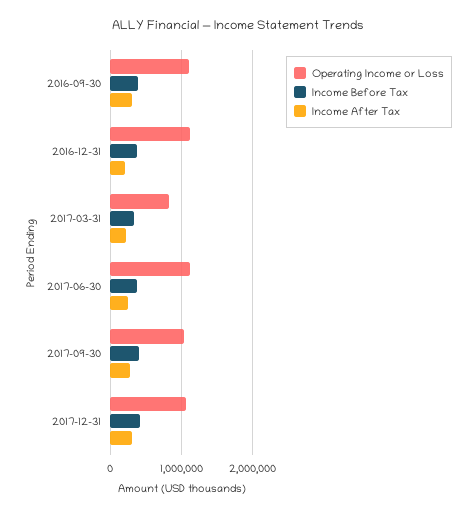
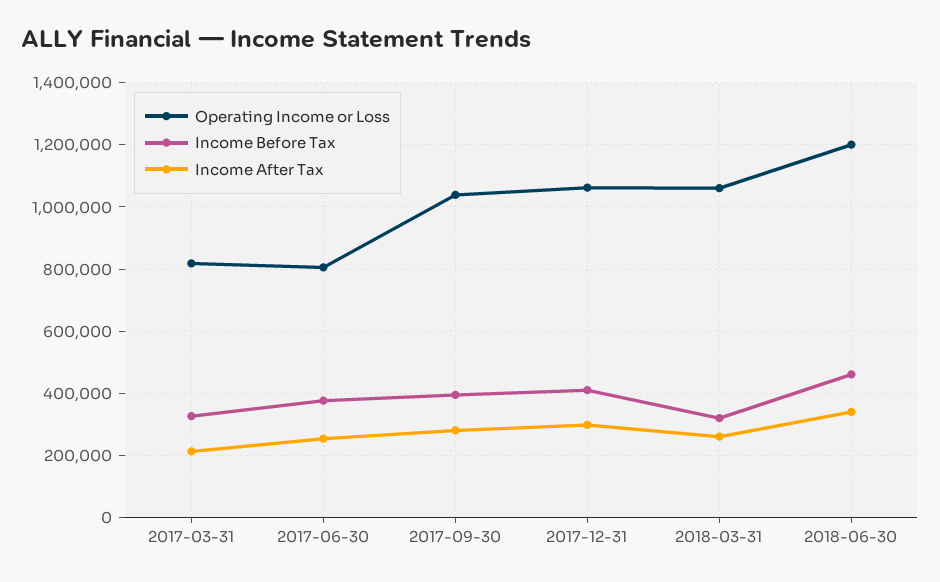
Operating Income or Loss, 2016-09-30: 1100000 -> none
Income Before Tax, 2016-09-30: 400000 -> none
Income After Tax, 2016-09-30: 300000 -> none
Operating Income or Loss, 2016-12-31: 1100000 -> none
Income Before Tax, 2016-12-31: 400000 -> none
Income After Tax, 2016-12-31: 200000 -> none
Operating Income or Loss, 2017-06-30: 1100000 -> 800000
Operating Income or Loss, 2018-03-31: none -> 1060000
Income Before Tax, 2018-03-31: none -> 320000
Income After Tax, 2018-03-31: none -> 260000
Operating Income or Loss, 2018-06-30: none -> 1200000
Income Before Tax, 2018-06-30: none -> 460000
Income After Tax, 2018-06-30: none -> 340000

